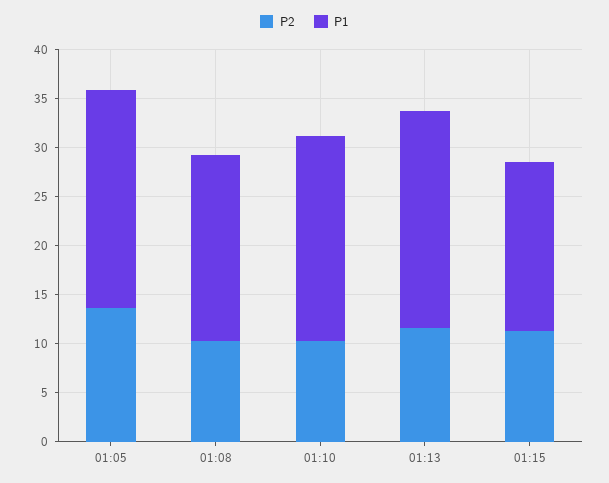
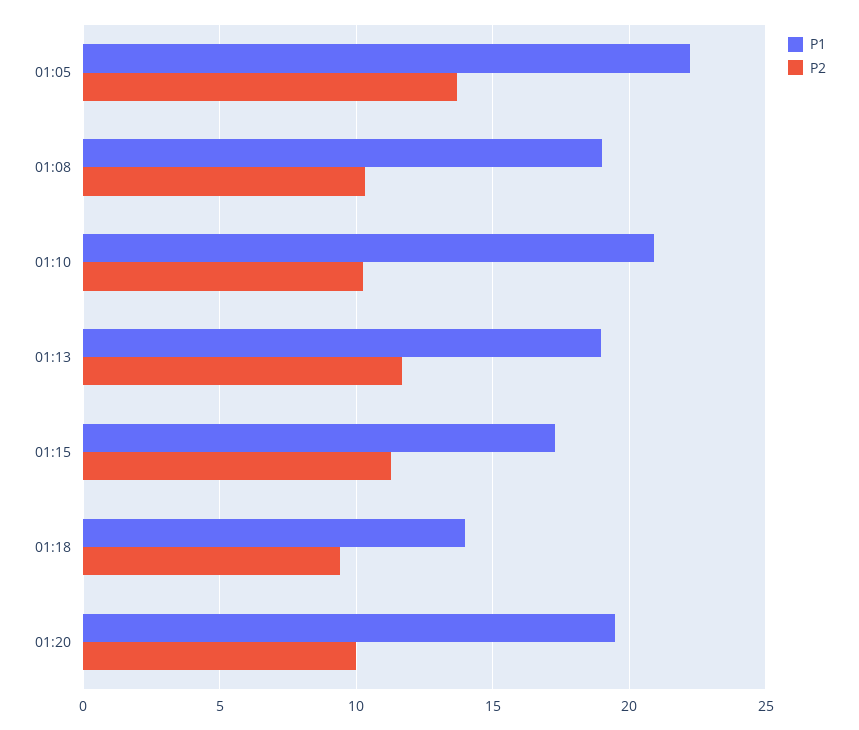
P1, 01:13: 22 -> 19
P1, 01:18: none -> 14
P2, 01:18: none -> 9.5
P1, 01:20: none -> 19.5
P2, 01:20: none -> 10

